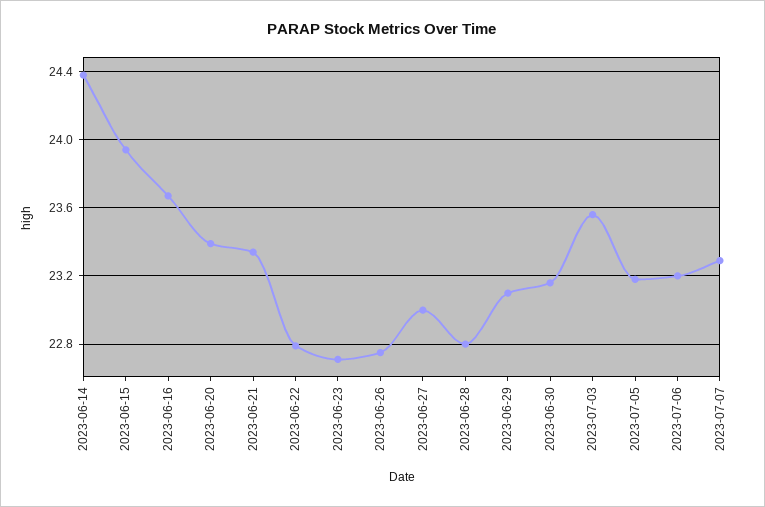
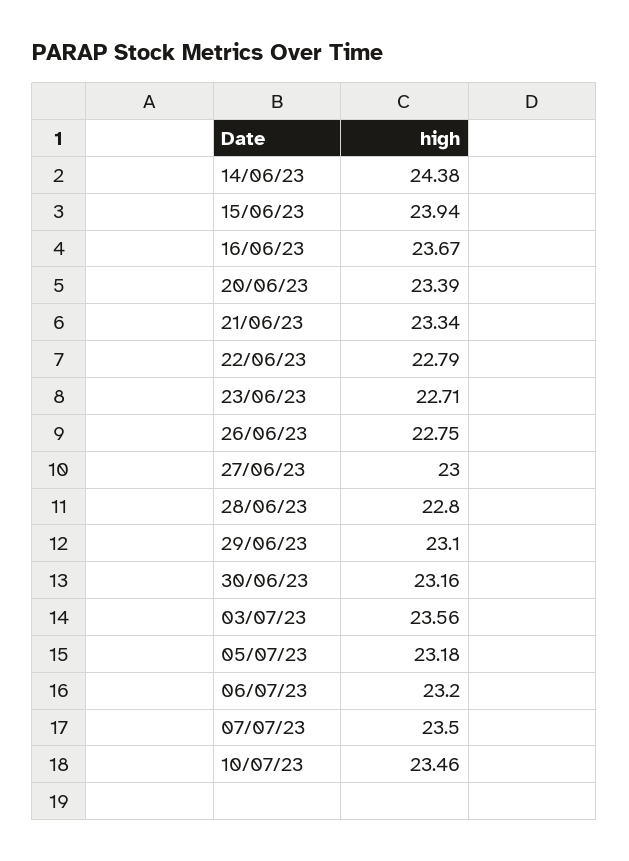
2023-07-07: 23.3 -> 23.5
10/07/23: none -> 23.46

